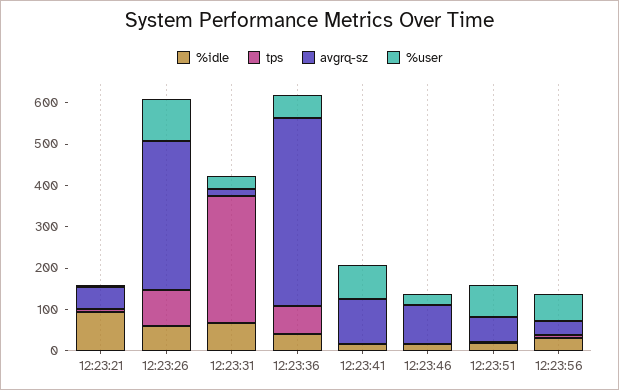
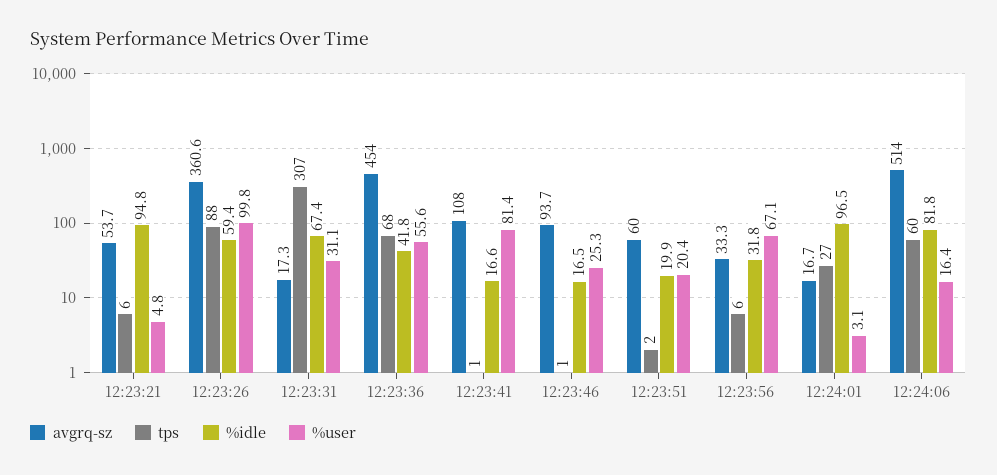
%user, 12:23:51: 80 -> 20.4
avgrq-sz, 12:24:01: none -> 16.7
tps, 12:24:01: none -> 27
%idle, 12:24:01: none -> 96.5
%user, 12:24:01: none -> 3.1
avgrq-sz, 12:24:06: none -> 514
tps, 12:24:06: none -> 60
%idle, 12:24:06: none -> 81.8
%user, 12:24:06: none -> 16.4

